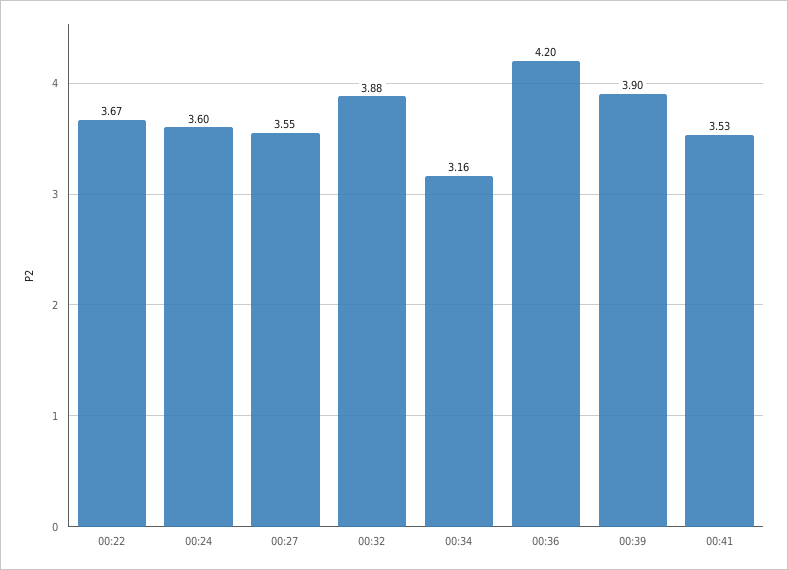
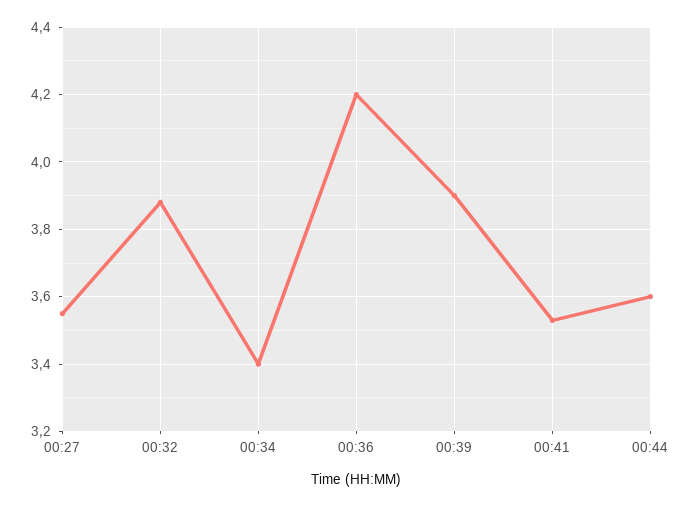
00:22: 3.67 -> none
00:24: 3.6 -> none
00:34: 3.16 -> 3.4
00:44: none -> 3.6

